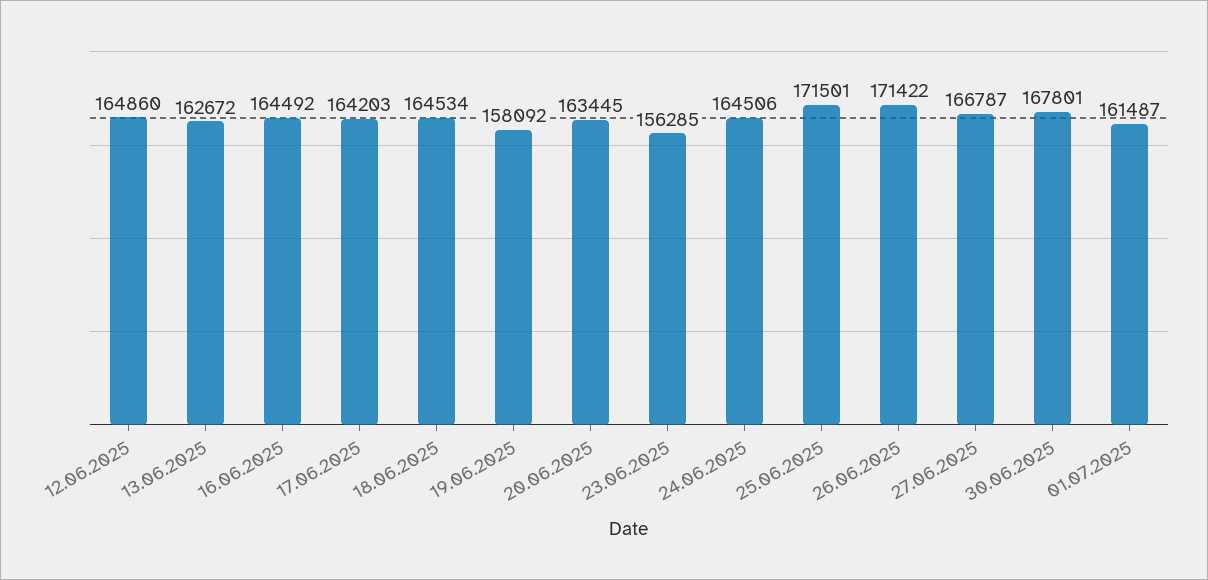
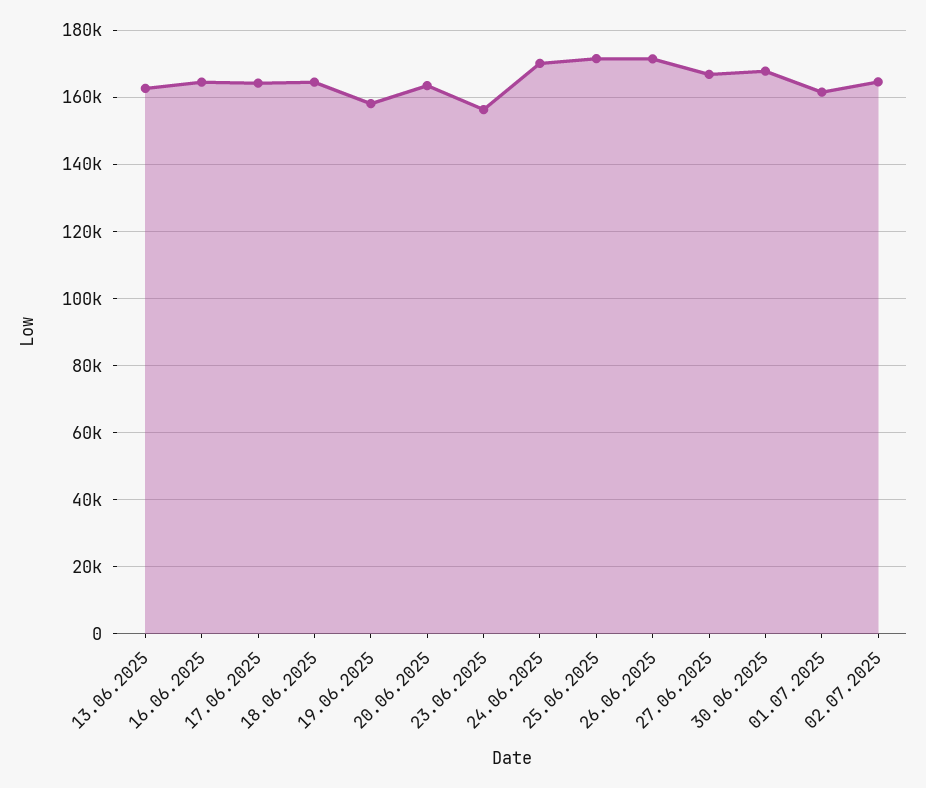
12.06.2025: 164860 -> none
24.06.2025: 164506 -> 170000
02.07.2025: none -> 164000

